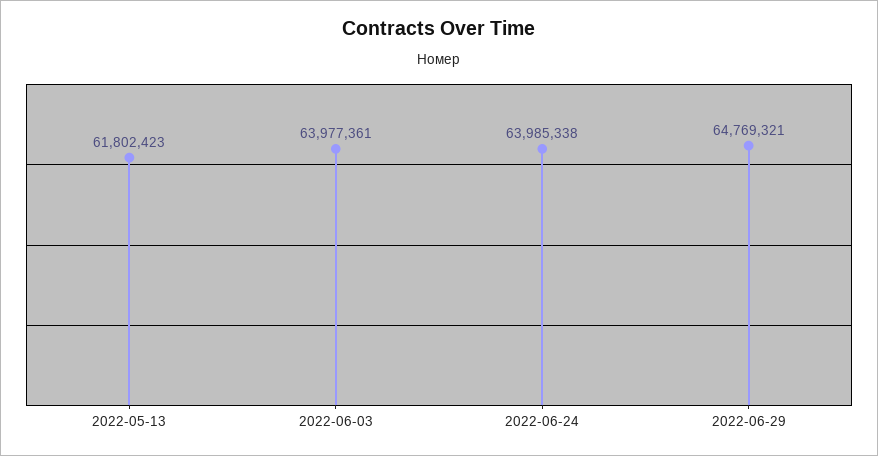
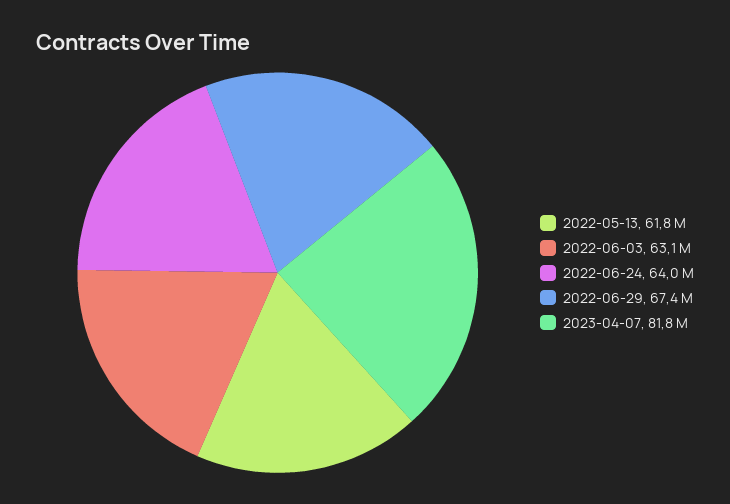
2022-06-03: 63977361 -> 63100000
2022-06-29: 64769321 -> 67400000
2023-04-07: none -> 81800000

